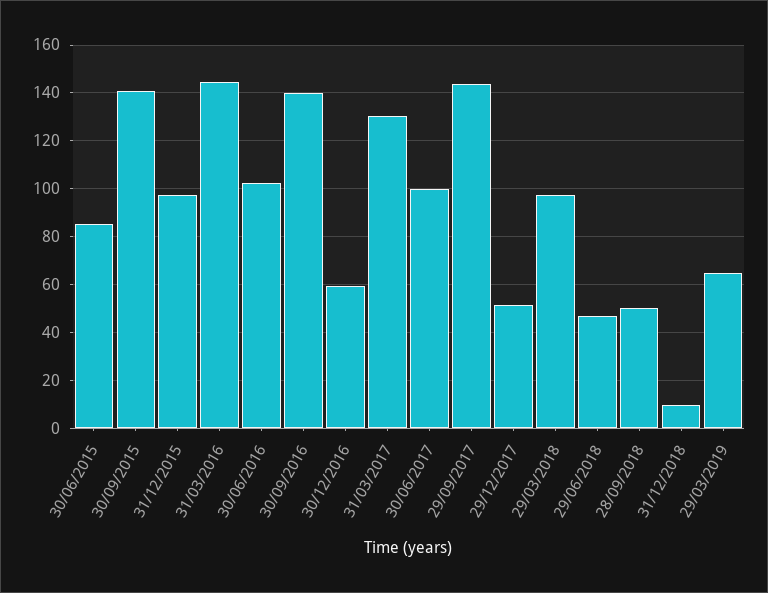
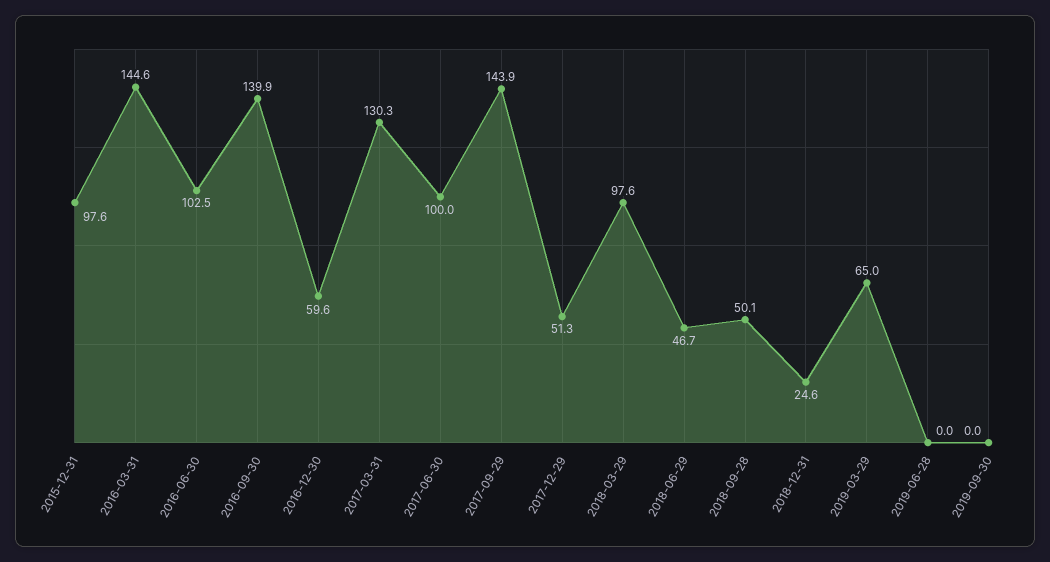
30/06/2015: 85 -> none
30/09/2015: 140 -> none
31/12/2018: 10 -> 24.6
2019-06-28: none -> 0
2019-09-30: none -> 0

